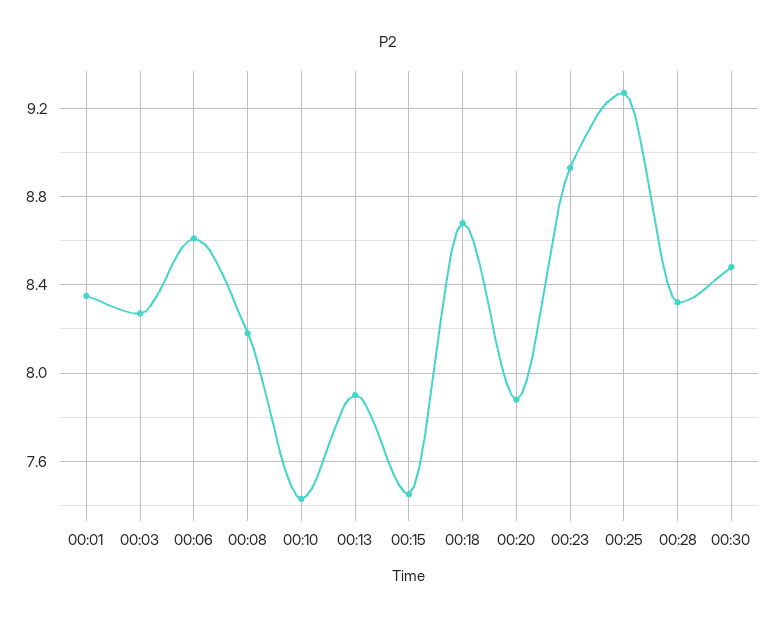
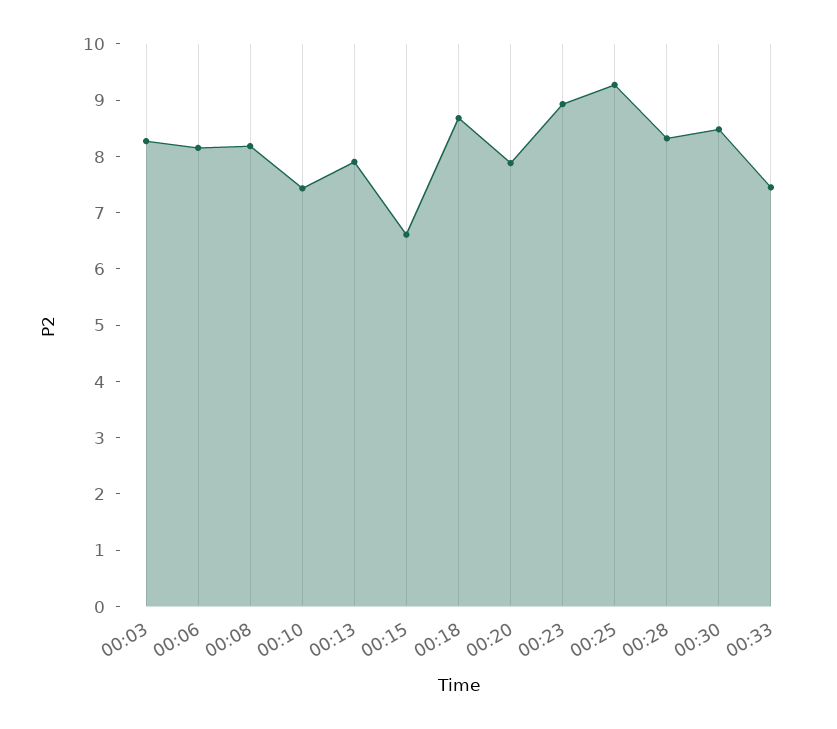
00:01: 8.35 -> none
00:06: 8.6 -> 8.2
00:15: 7.45 -> 6.6
00:33: none -> 7.4

